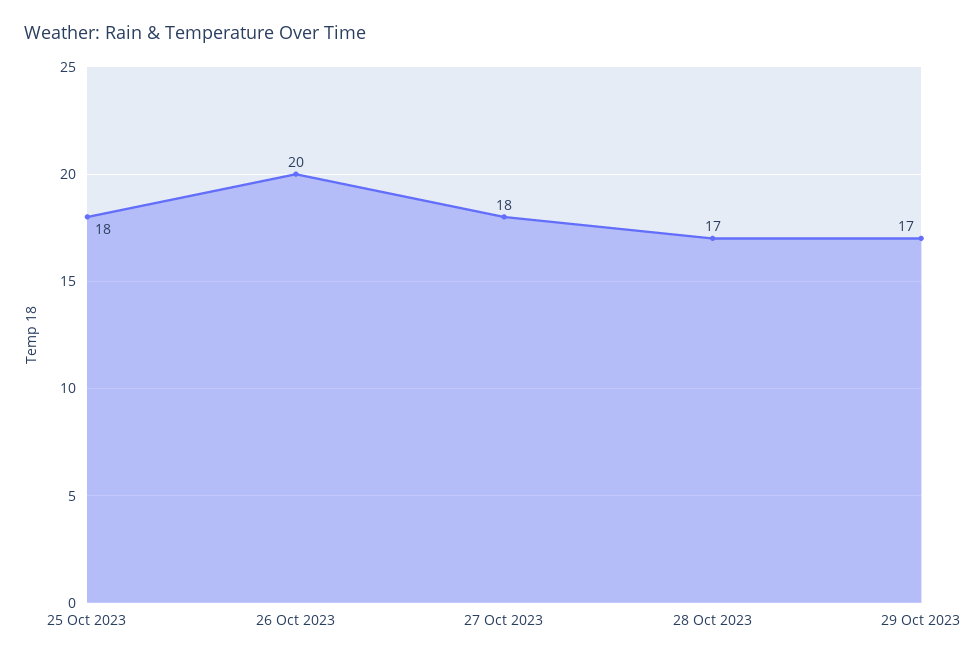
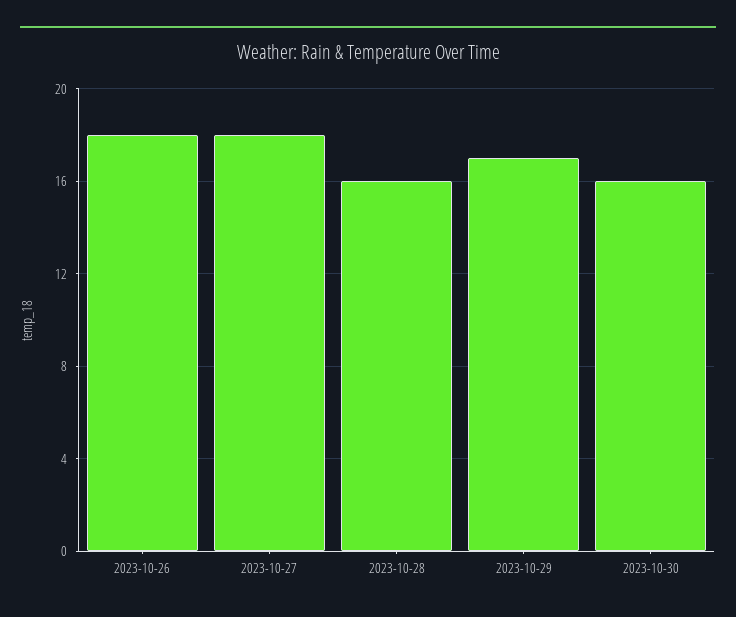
25 Oct 2023: 18 -> none
26 Oct 2023: 20 -> 18
28 Oct 2023: 17 -> 16
2023-10-30: none -> 16

